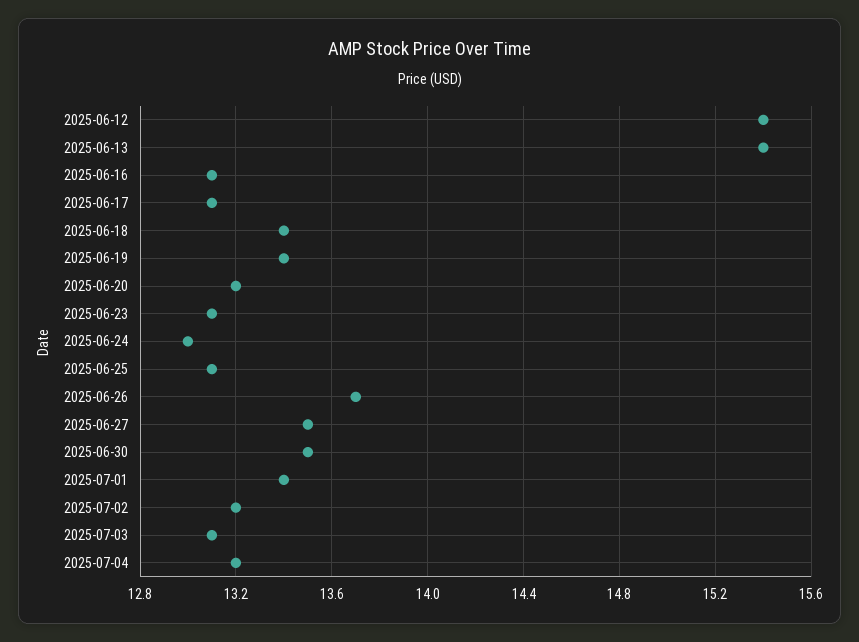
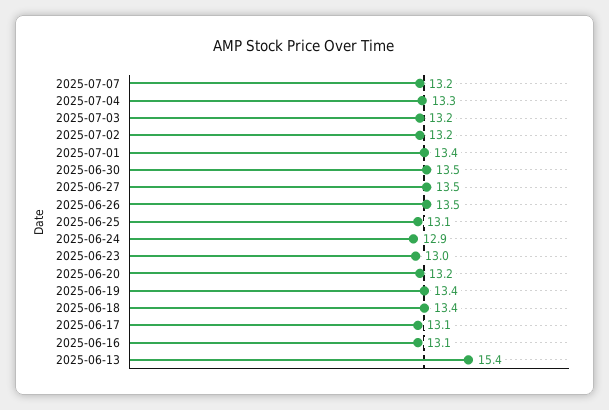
2025-06-12: 15.4 -> none
2025-06-23: 13.1 -> 13
2025-06-24: 13 -> 12.9
2025-06-26: 13.7 -> 13.5
2025-07-03: 13.1 -> 13.2
2025-07-04: 13.2 -> 13.3
2025-07-07: none -> 13.2

